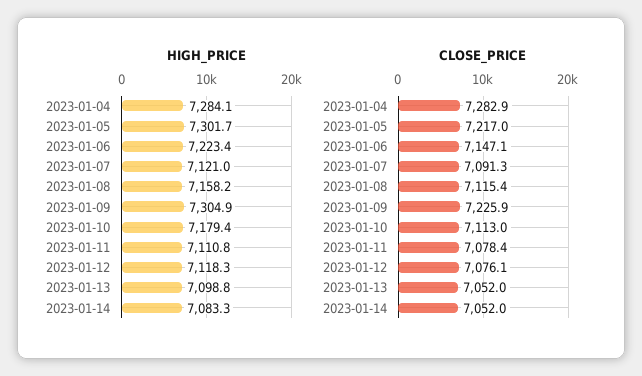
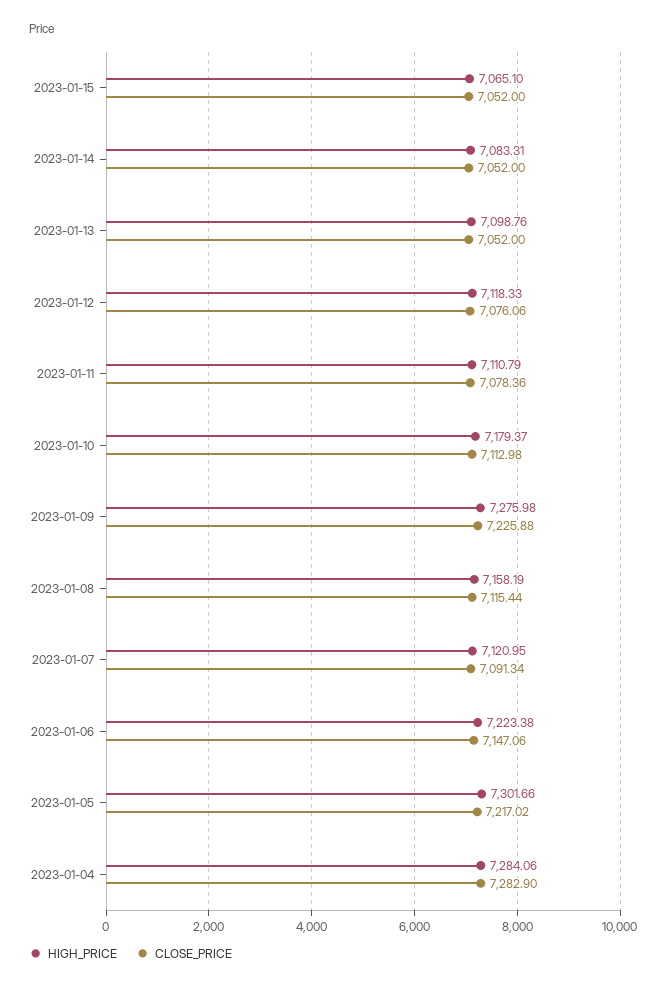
HIGH_PRICE, 2023-01-09: 7304.9 -> 7275.98
HIGH_PRICE, 2023-01-15: none -> 7065.1
CLOSE_PRICE, 2023-01-15: none -> 7052

